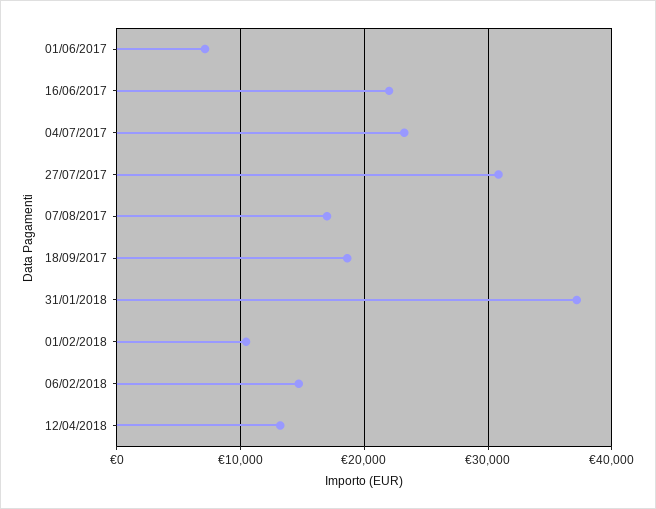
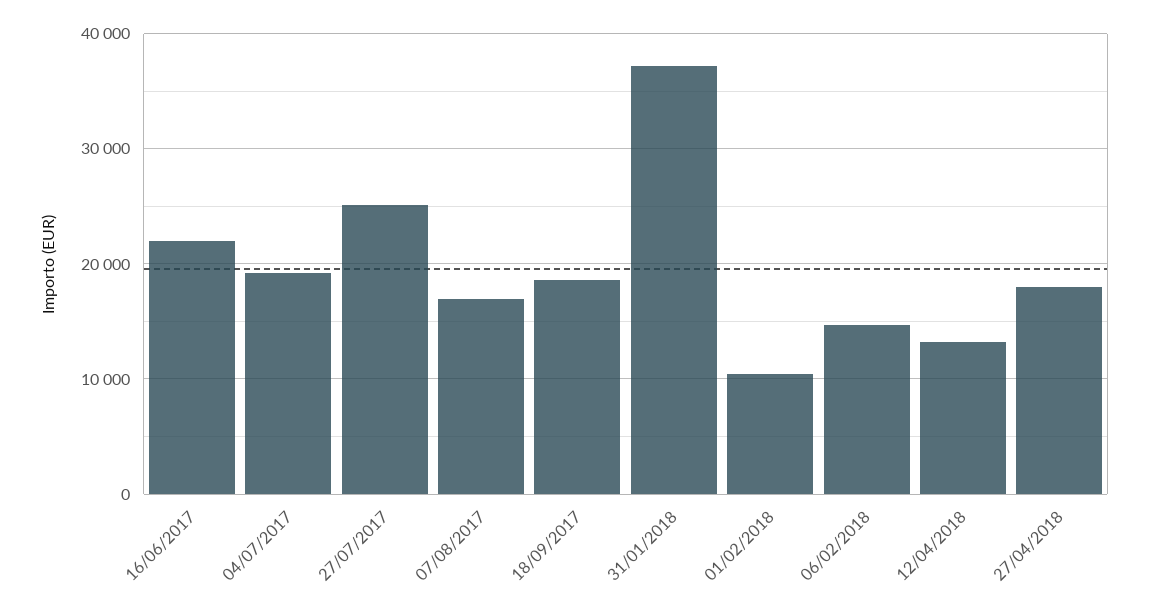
01/06/2017: 7000 -> none
04/07/2017: 23000 -> 19000
27/07/2017: 31000 -> 25000
27/04/2018: none -> 18000

